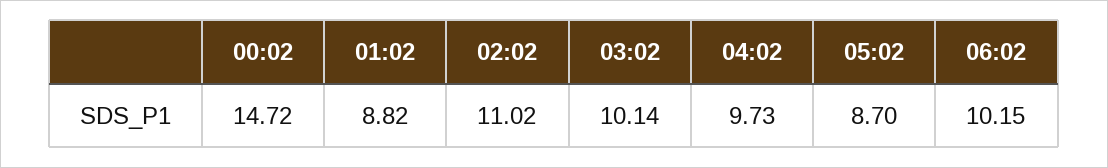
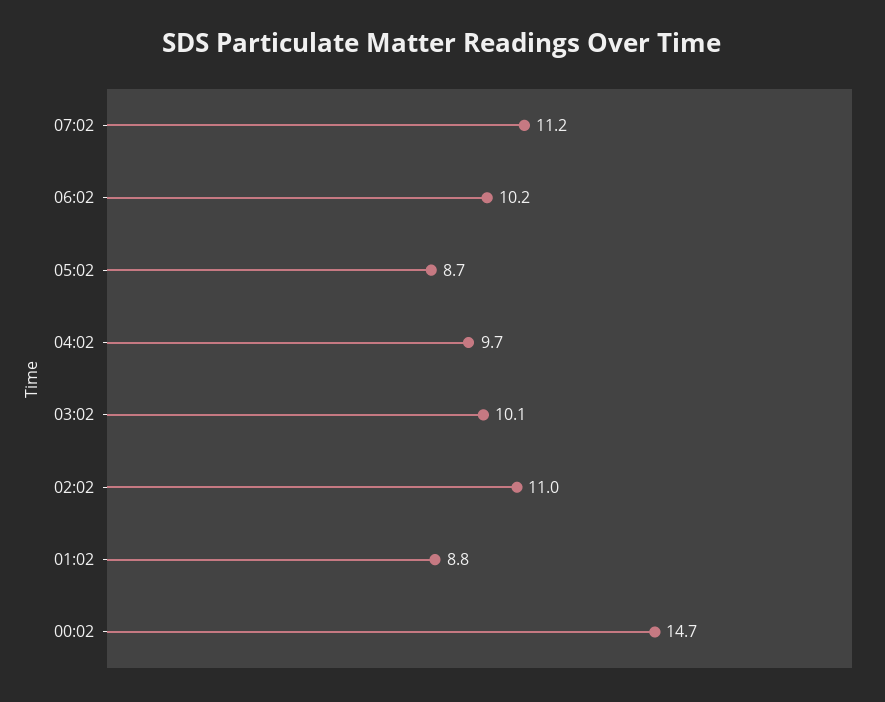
07:02: none -> 11.2

